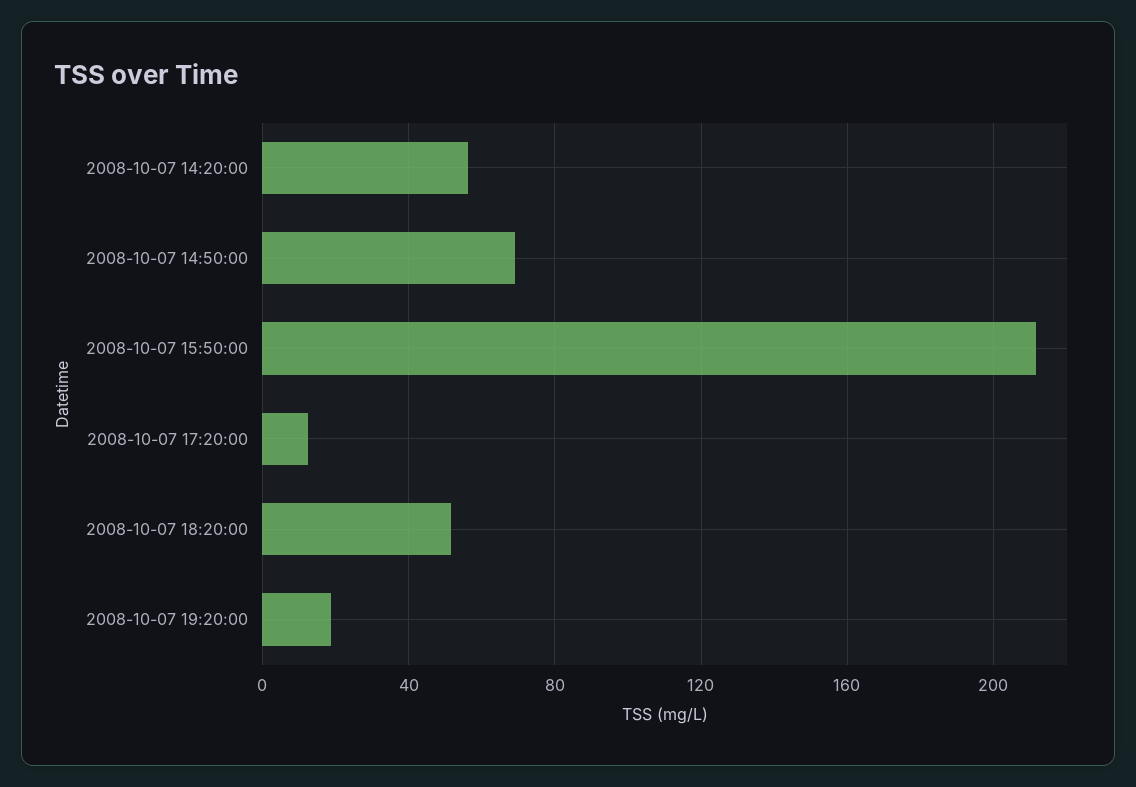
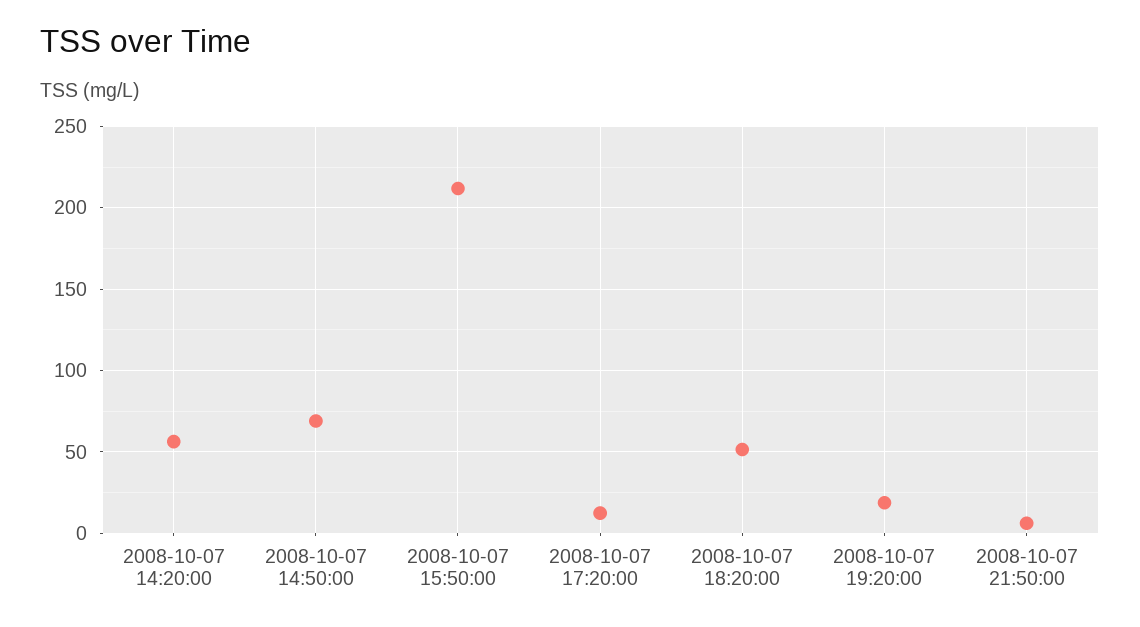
2008-10-07 21:50:00: none -> 5

